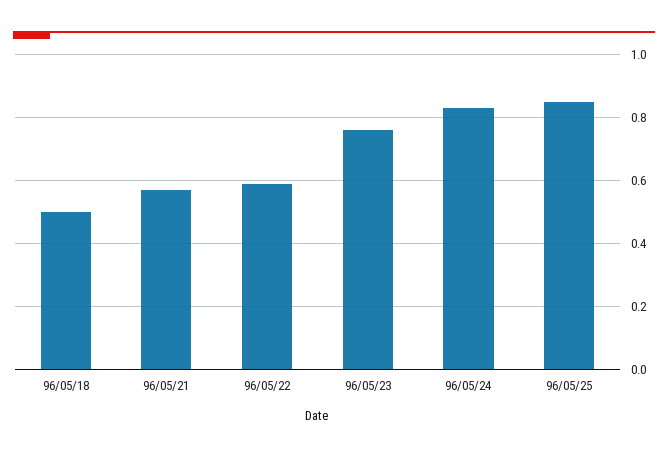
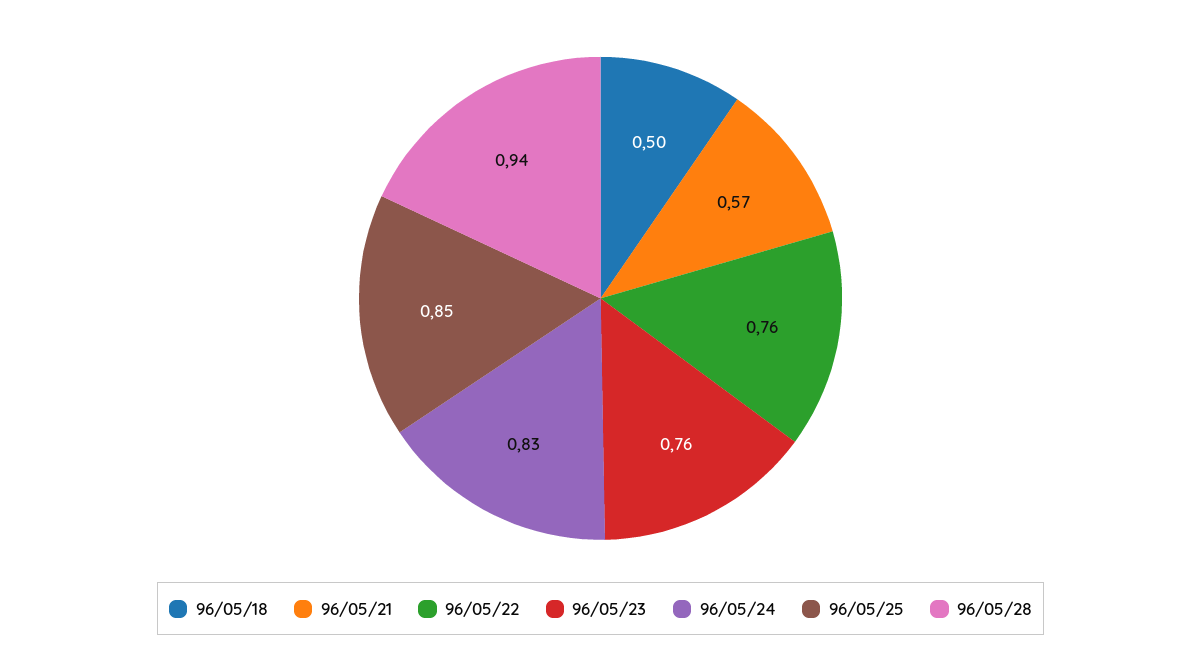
96/05/22: 0.6 -> 0.76
96/05/28: none -> 0.94

